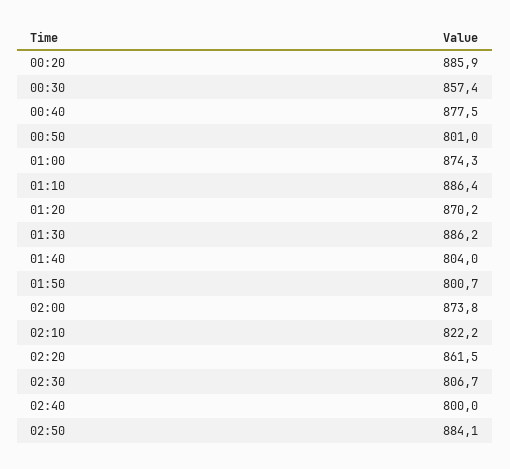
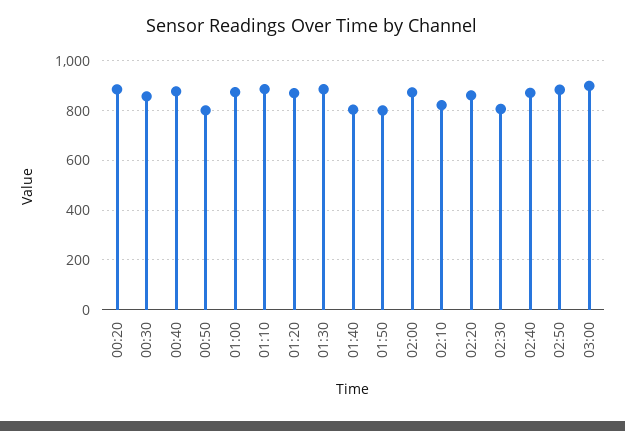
02:40: 800 -> 875
03:00: none -> 900

